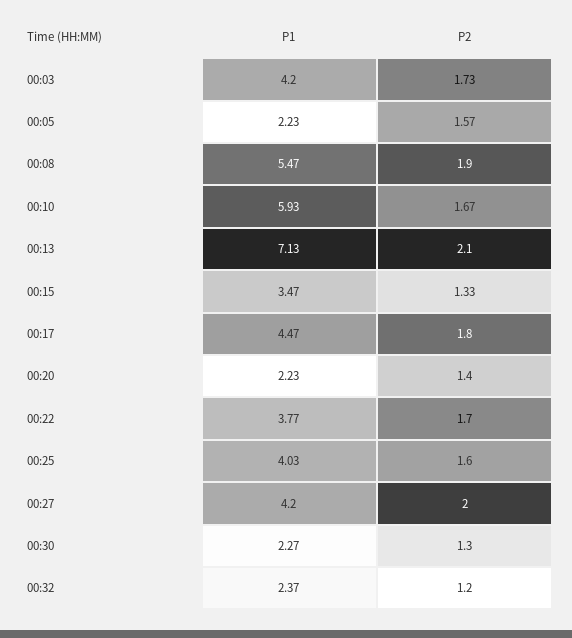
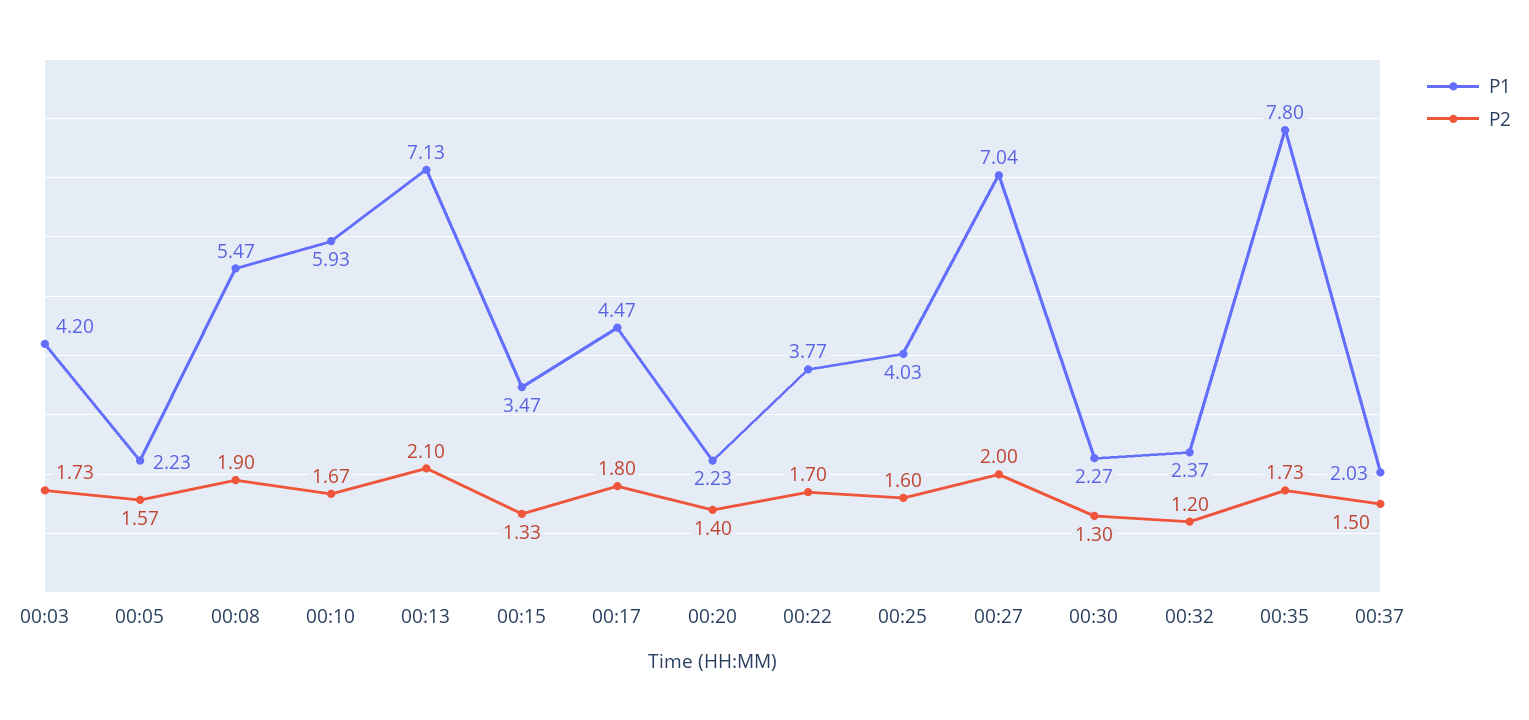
P1, 00:27: 4.2 -> 7.04
P1, 00:35: none -> 7.8
P2, 00:35: none -> 1.73
P1, 00:37: none -> 2.03
P2, 00:37: none -> 1.5

